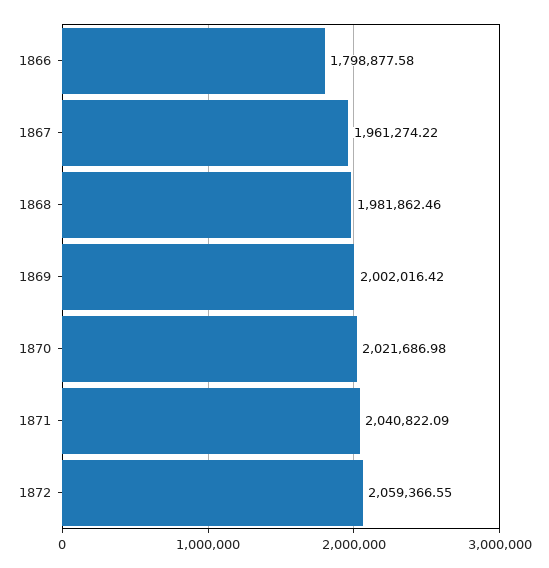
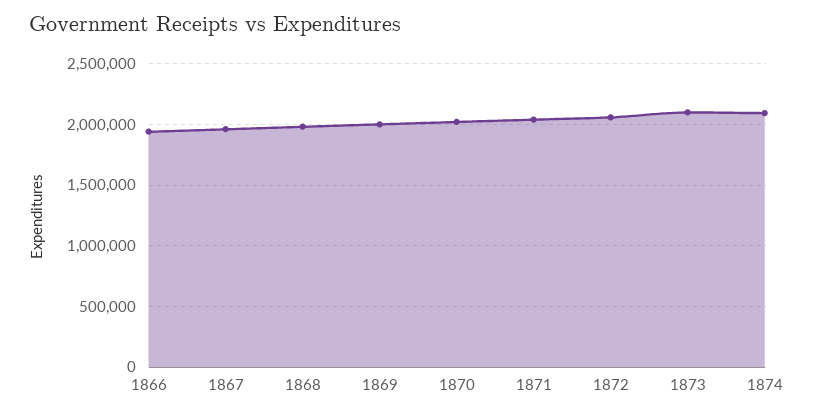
1866: 1798877.58 -> 1950000
1873: none -> 2100000
1874: none -> 2100000

